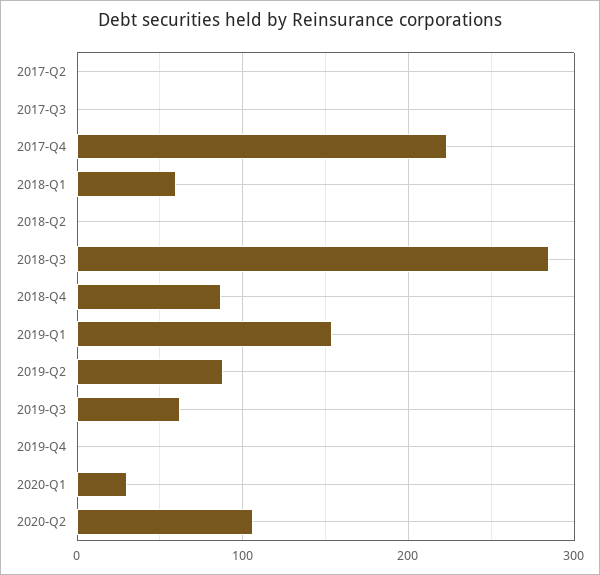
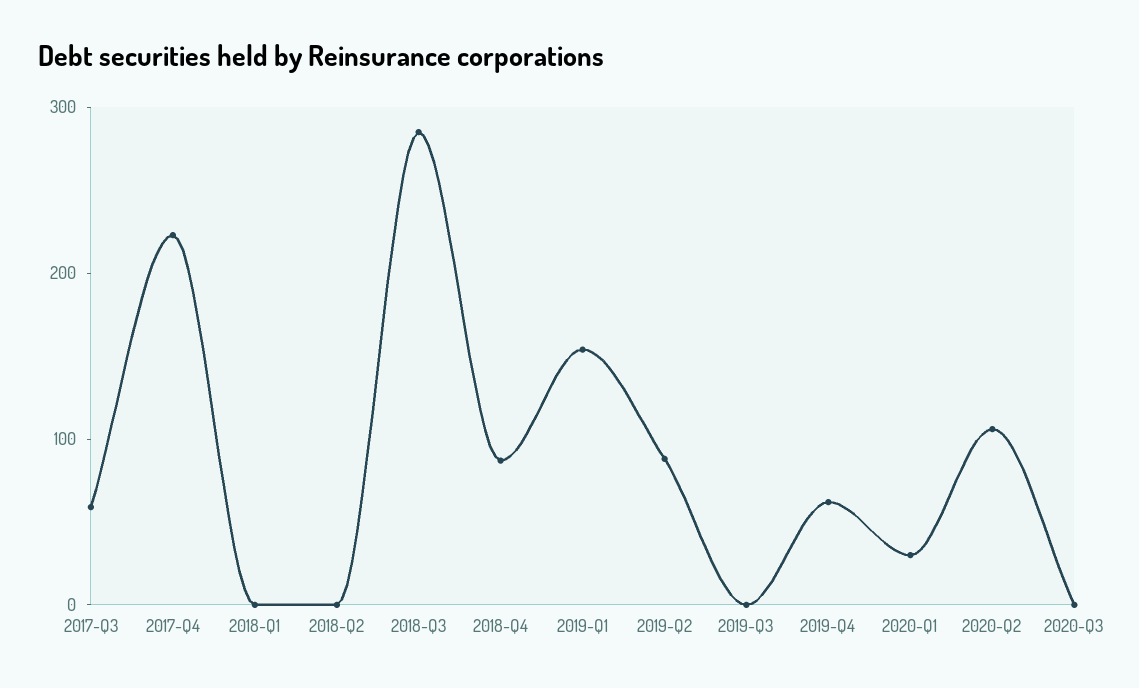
2017-Q2: 0 -> none
2017-Q3: 0 -> 60
2018-Q1: 60 -> 0
2019-Q3: 60 -> 0
2019-Q4: 0 -> 60
2020-Q3: none -> 0

